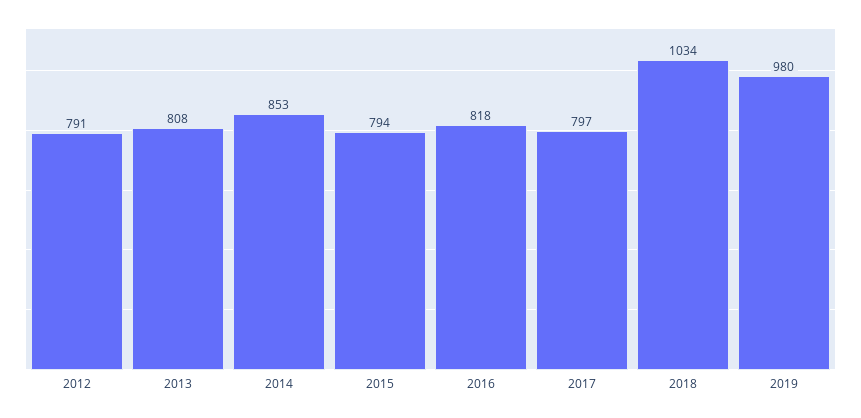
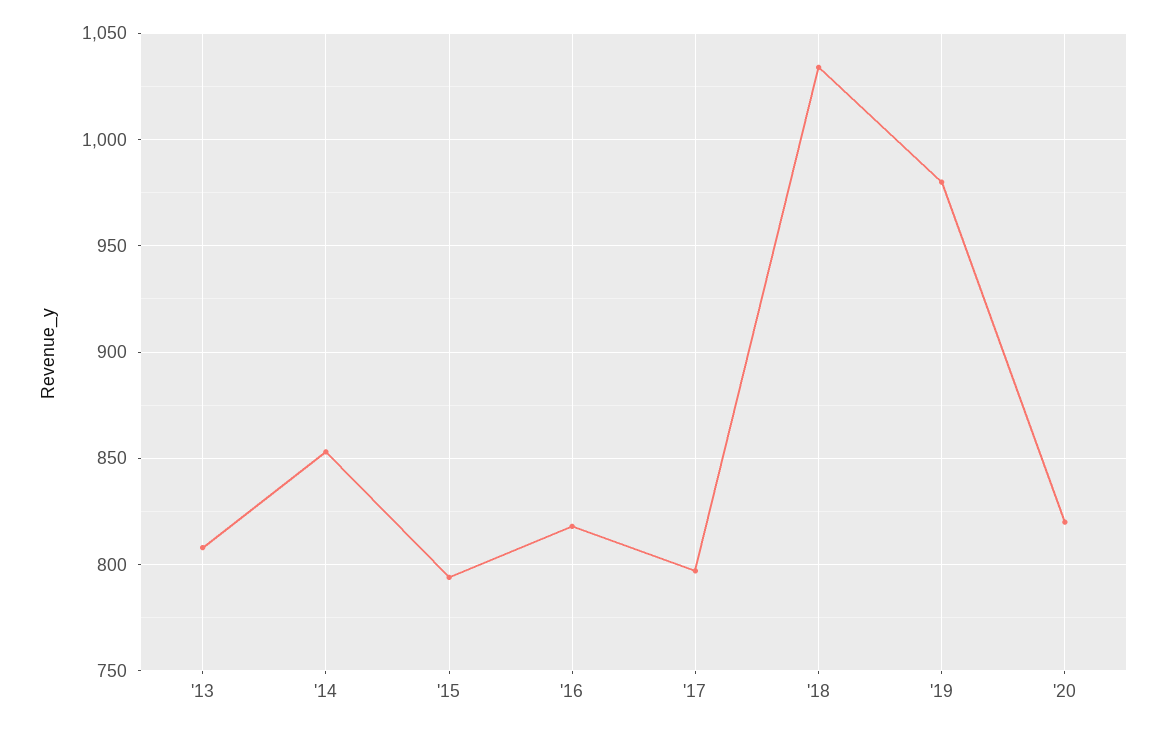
2012: 791 -> none
'20: none -> 820

